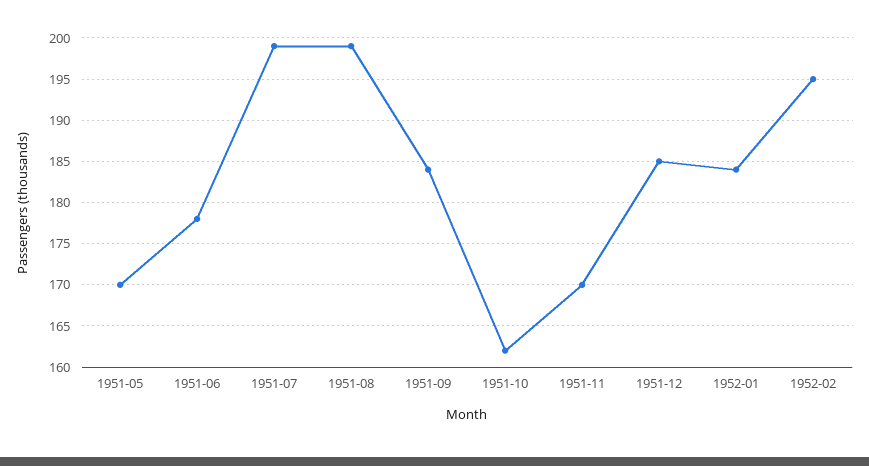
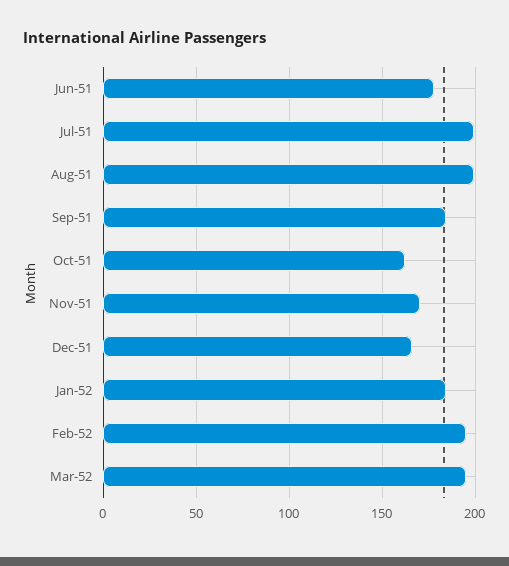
1951-05: 170 -> none
1951-12: 185 -> 165
Mar-52: none -> 195

